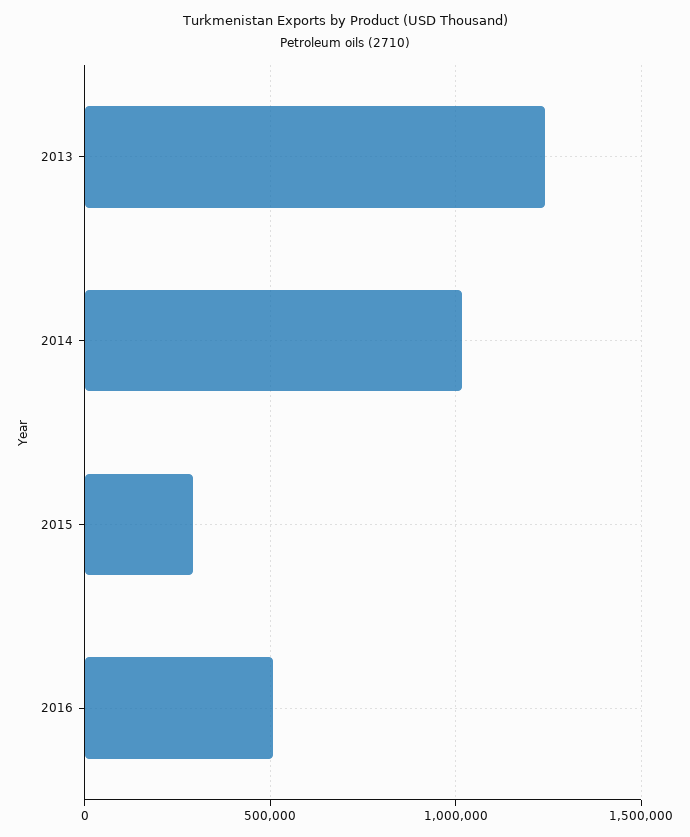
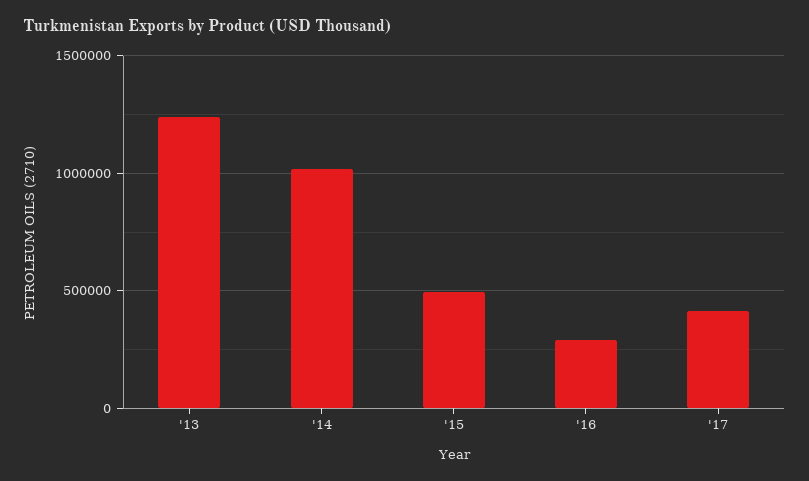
2015: 300000 -> 500000
2016: 500000 -> 300000
'17: none -> 400000

